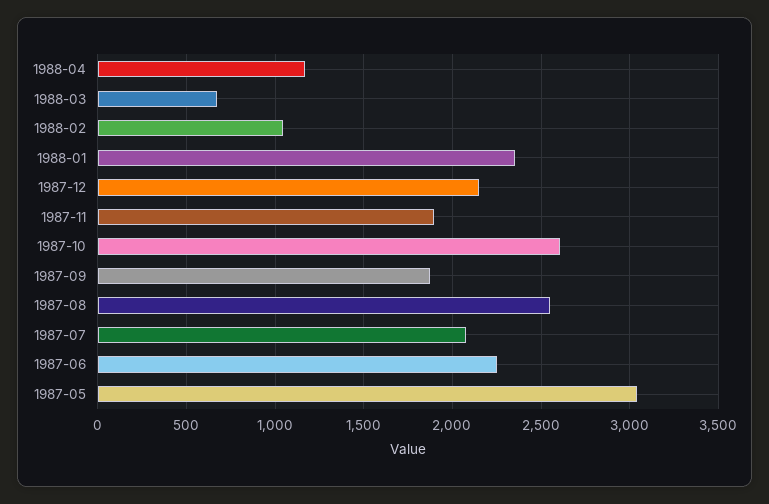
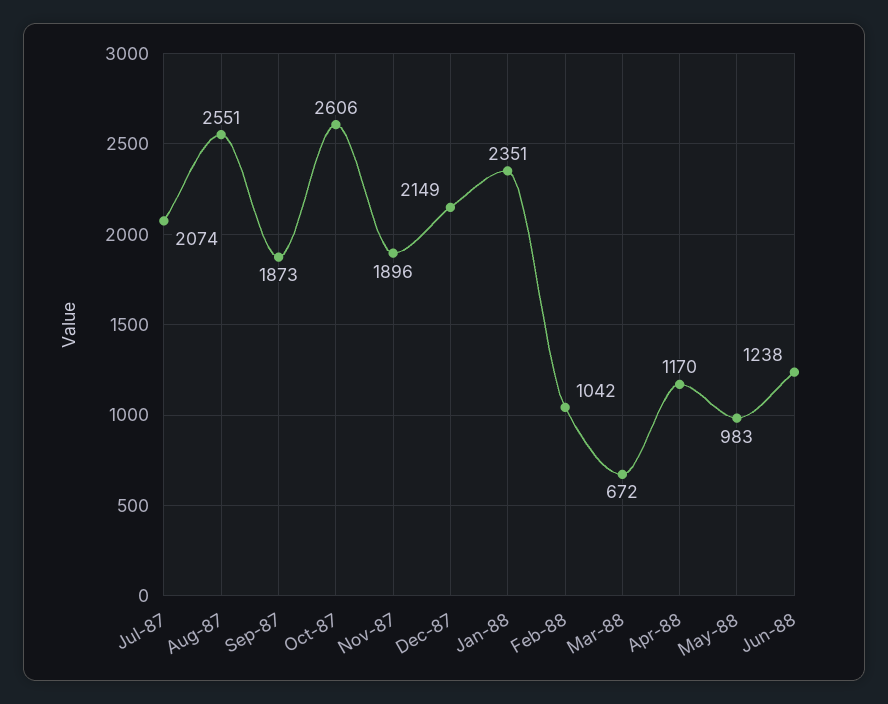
1987-06: 2250 -> none
1987-05: 3050 -> none
May-88: none -> 983
Jun-88: none -> 1238

